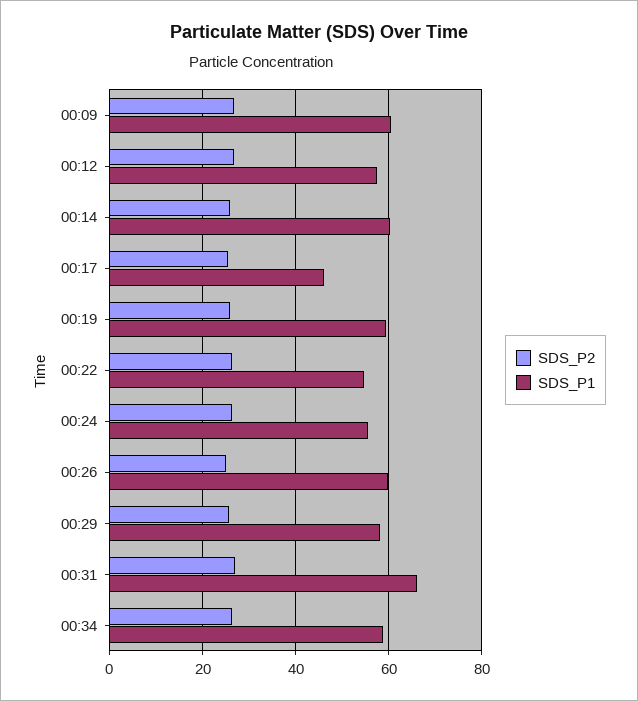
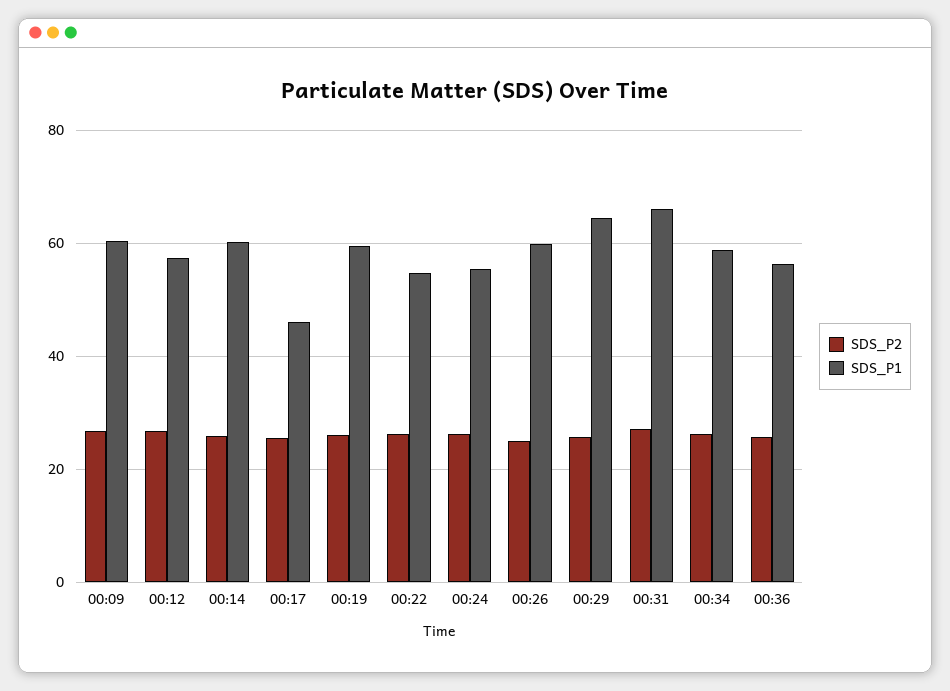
SDS_P1, 00:29: 58 -> 64
SDS_P2, 00:36: none -> 26
SDS_P1, 00:36: none -> 56

